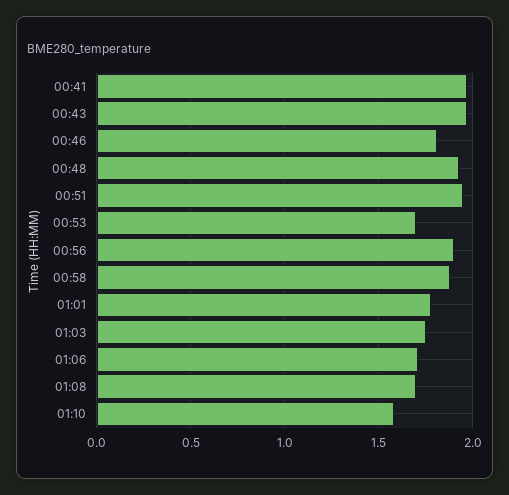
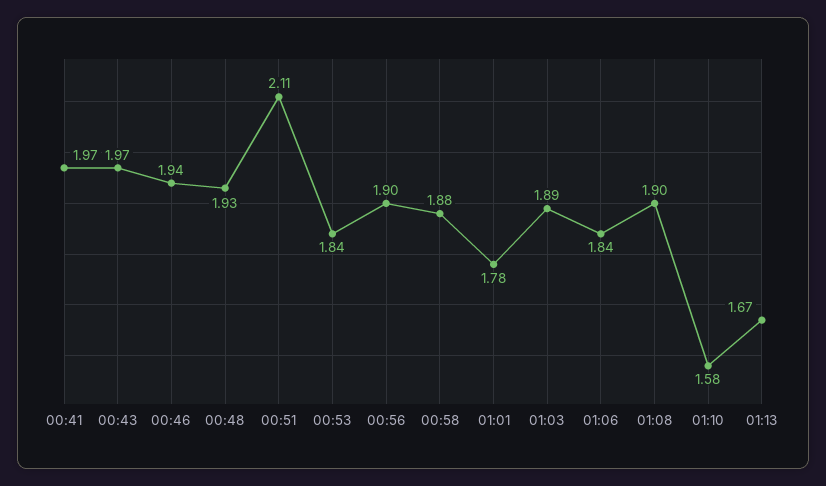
00:46: 1.8 -> 1.94
00:51: 1.95 -> 2.11
00:53: 1.7 -> 1.84
01:03: 1.75 -> 1.89
01:06: 1.7 -> 1.84
01:08: 1.7 -> 1.9
01:13: none -> 1.67

